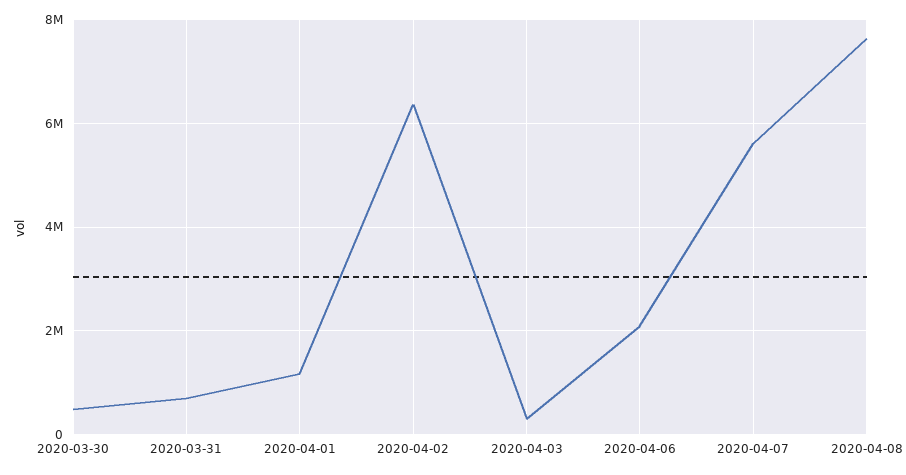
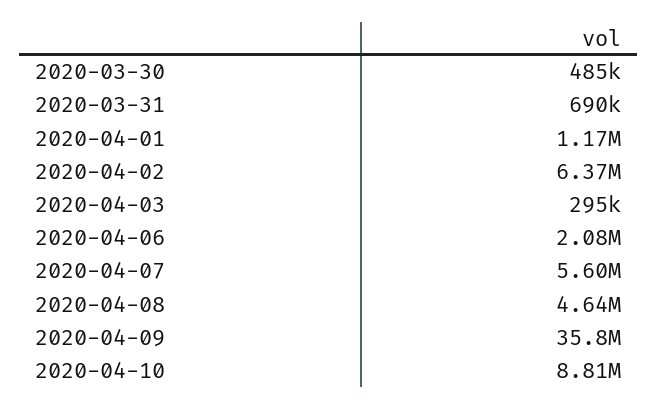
2020-04-08: 7600000 -> 4640000
2020-04-09: none -> 35800000
2020-04-10: none -> 8810000

